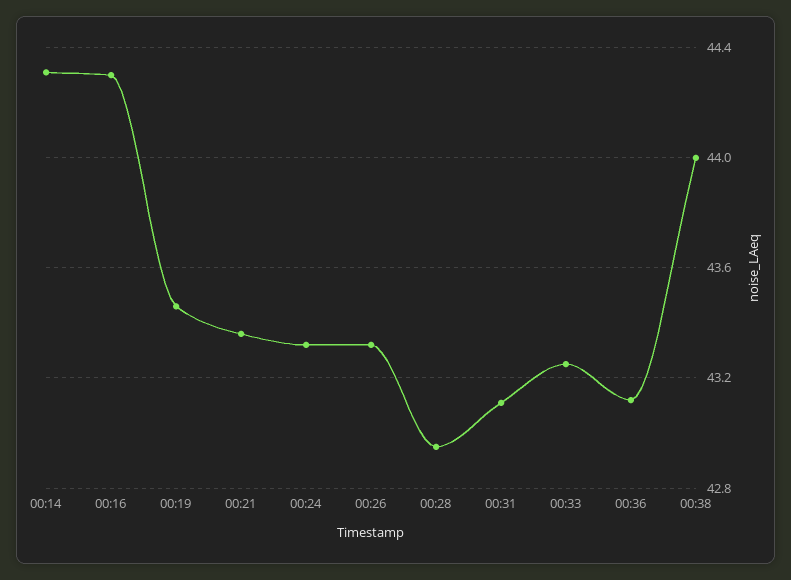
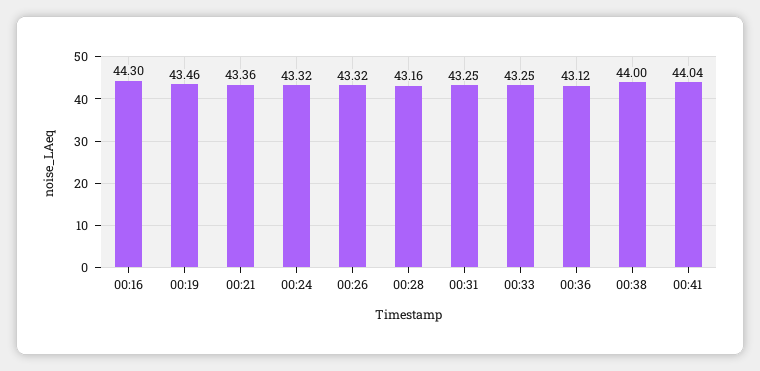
00:14: 44.3 -> none
00:28: 42.95 -> 43.16
00:31: 43.1 -> 43.25
00:41: none -> 44.04

